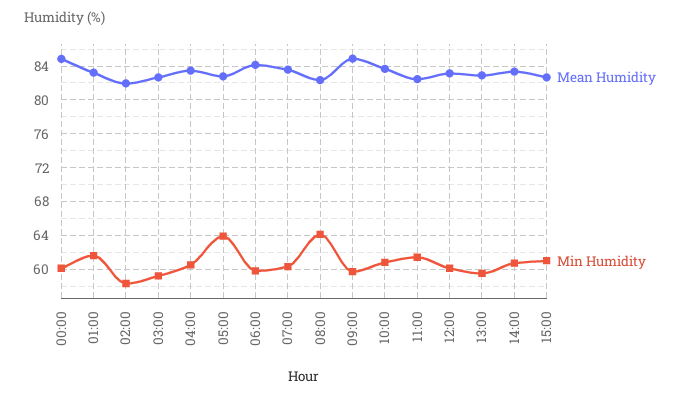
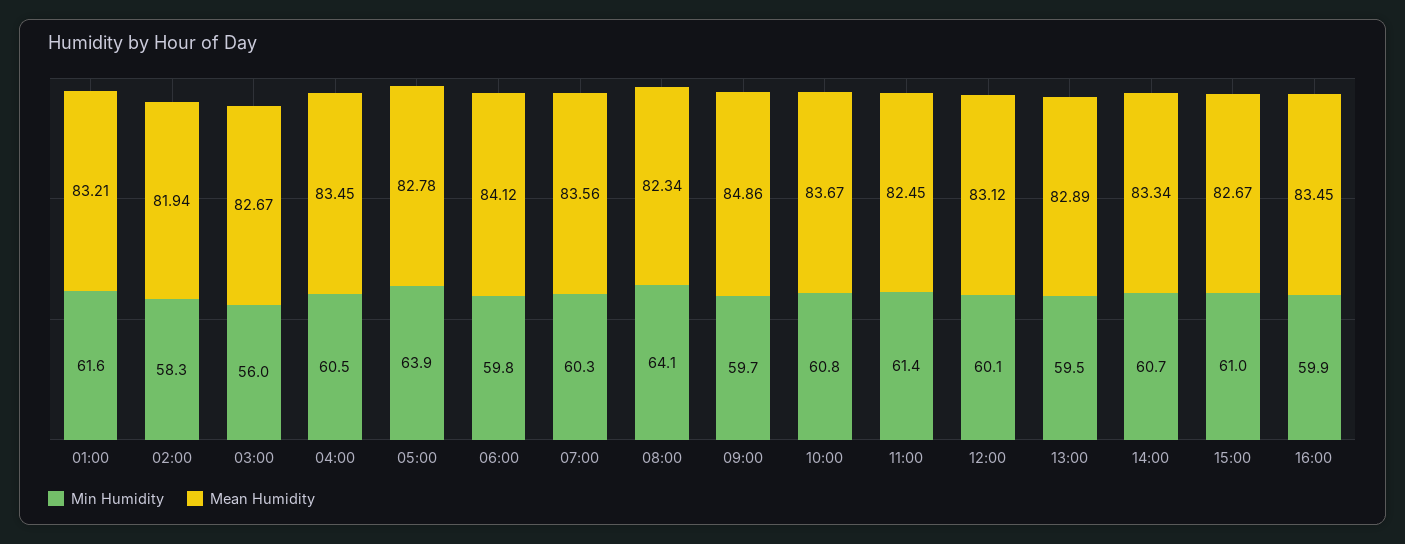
Mean Humidity, 00:00: 85 -> none
Min Humidity, 00:00: 60 -> none
Min Humidity, 03:00: 59 -> 56
Min Humidity, 16:00: none -> 59.9
Mean Humidity, 16:00: none -> 83.45

